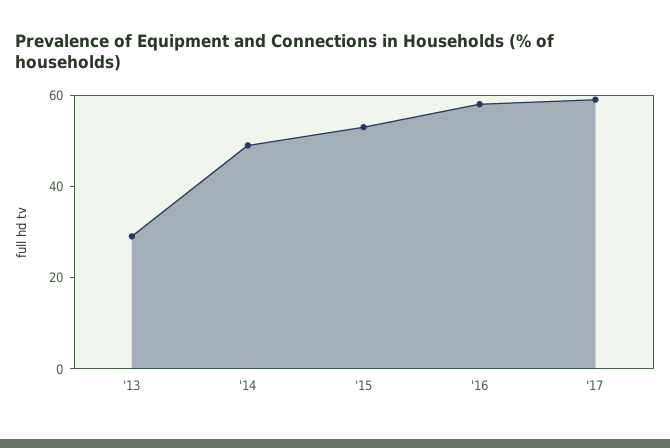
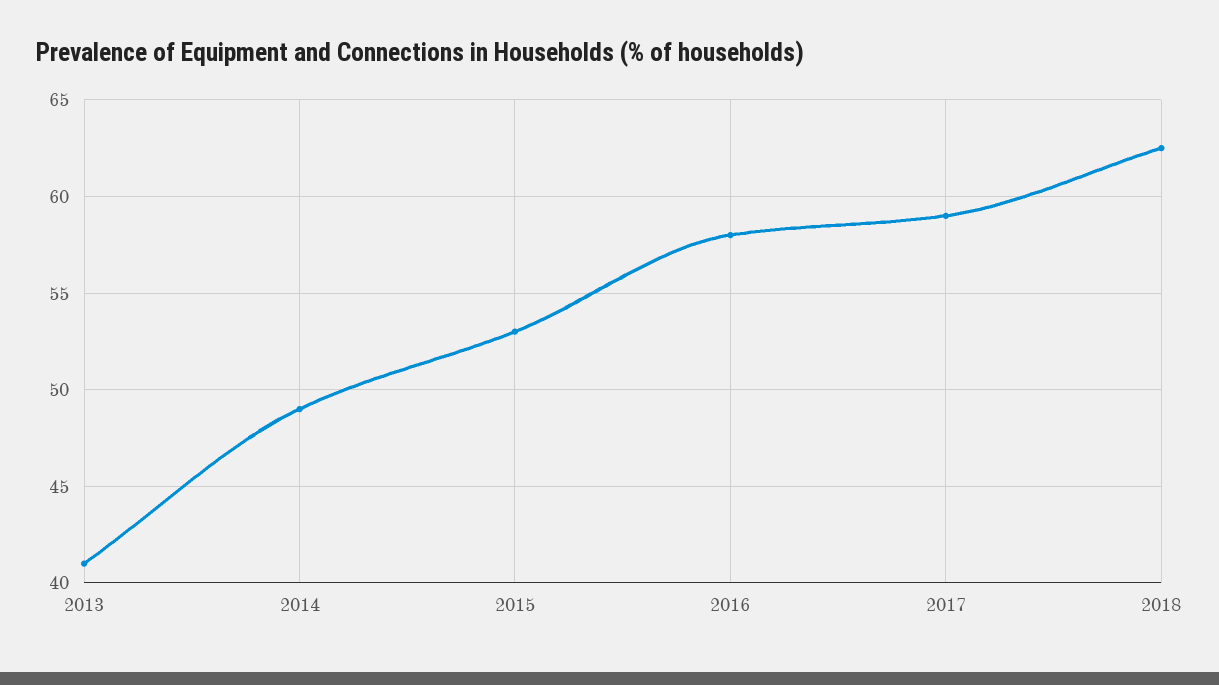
'13: 30 -> 41
2018: none -> 62.5

